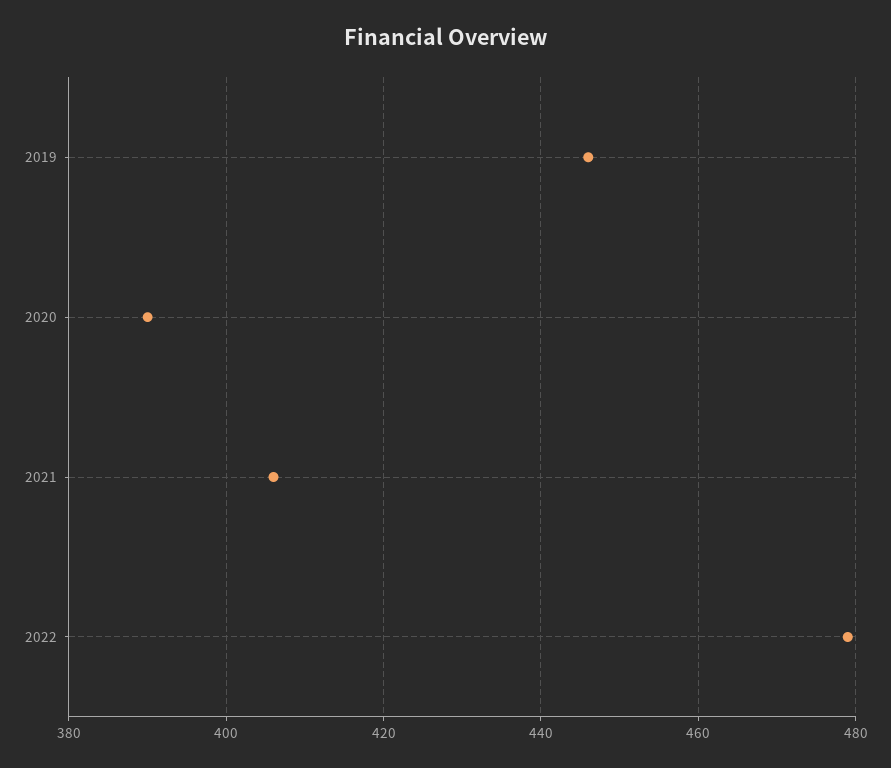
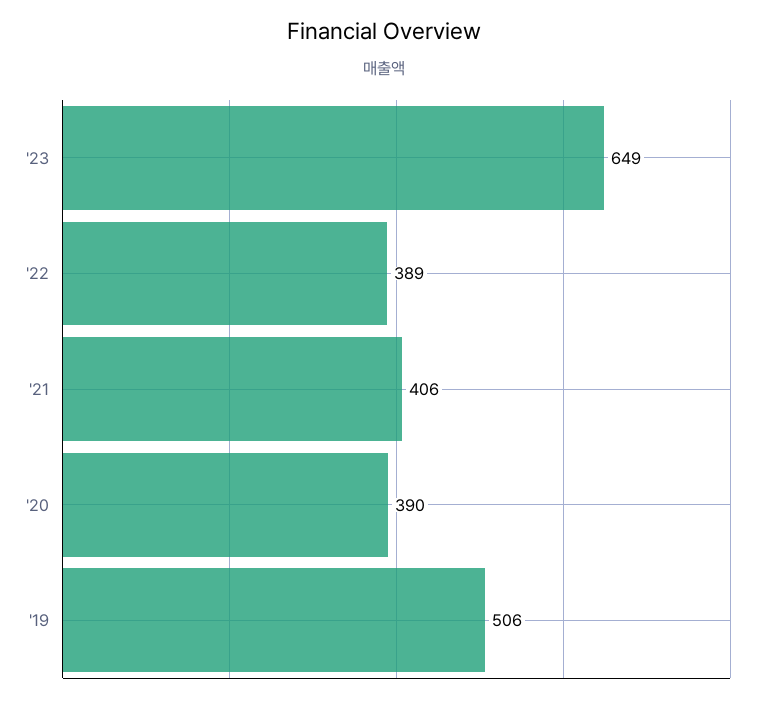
2019: 445 -> 506
2022: 480 -> 389
'23: none -> 649

